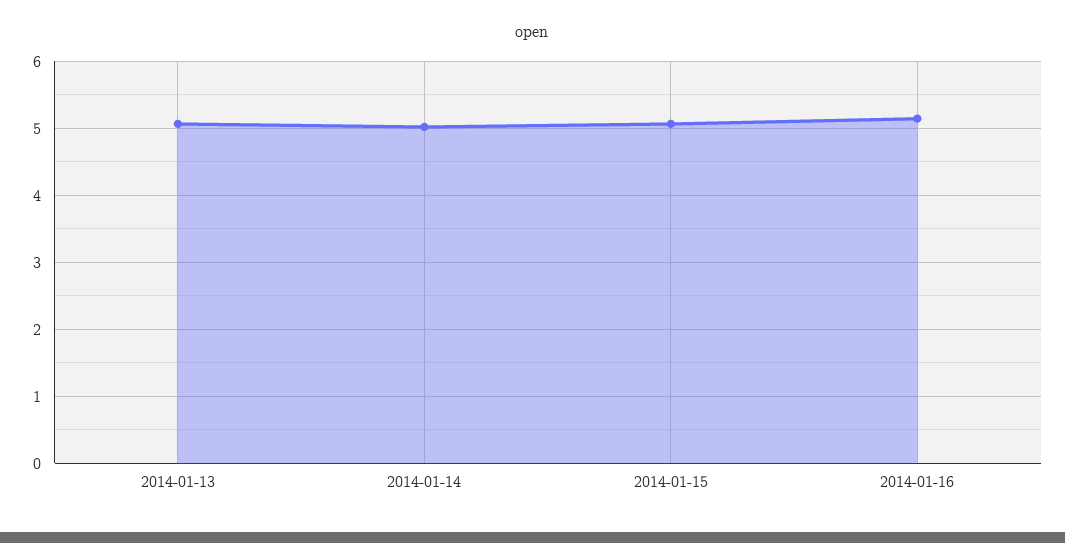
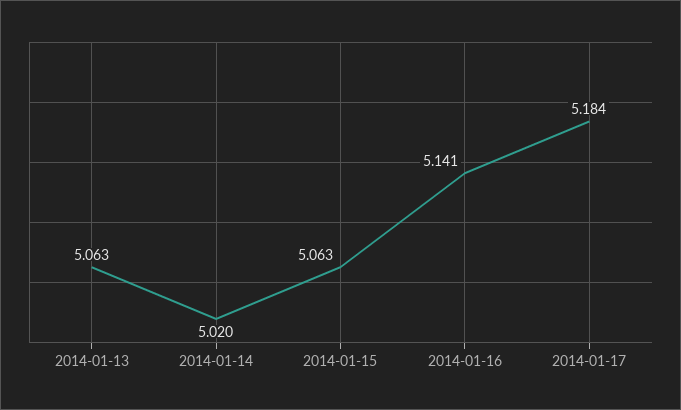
2014-01-17: none -> 5.184

